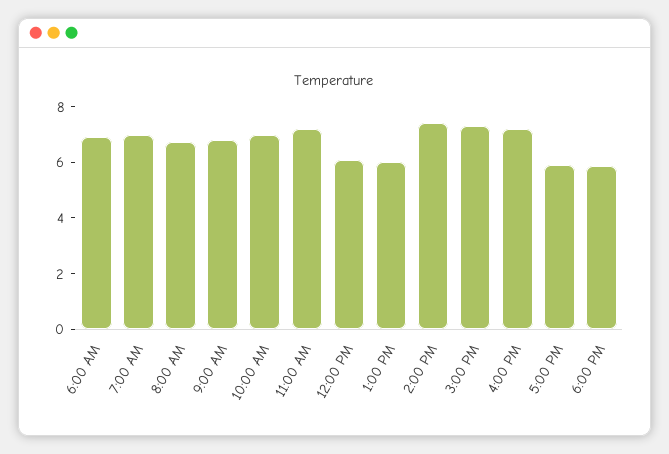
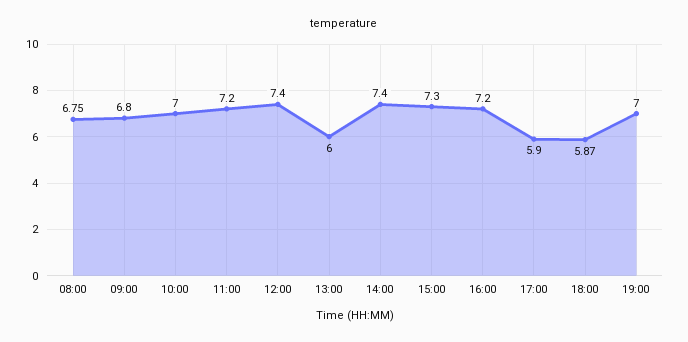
6:00 AM: 7 -> none
7:00 AM: 7 -> none
12:00 PM: 6 -> 7.4
19:00: none -> 7

